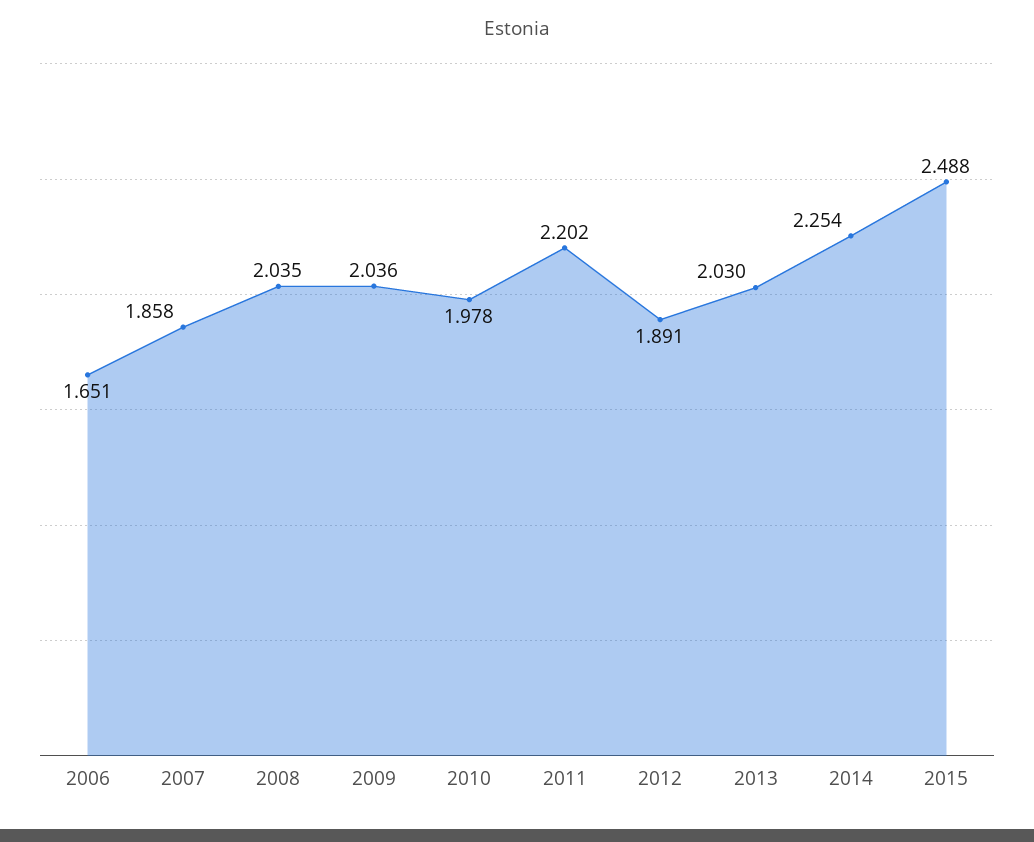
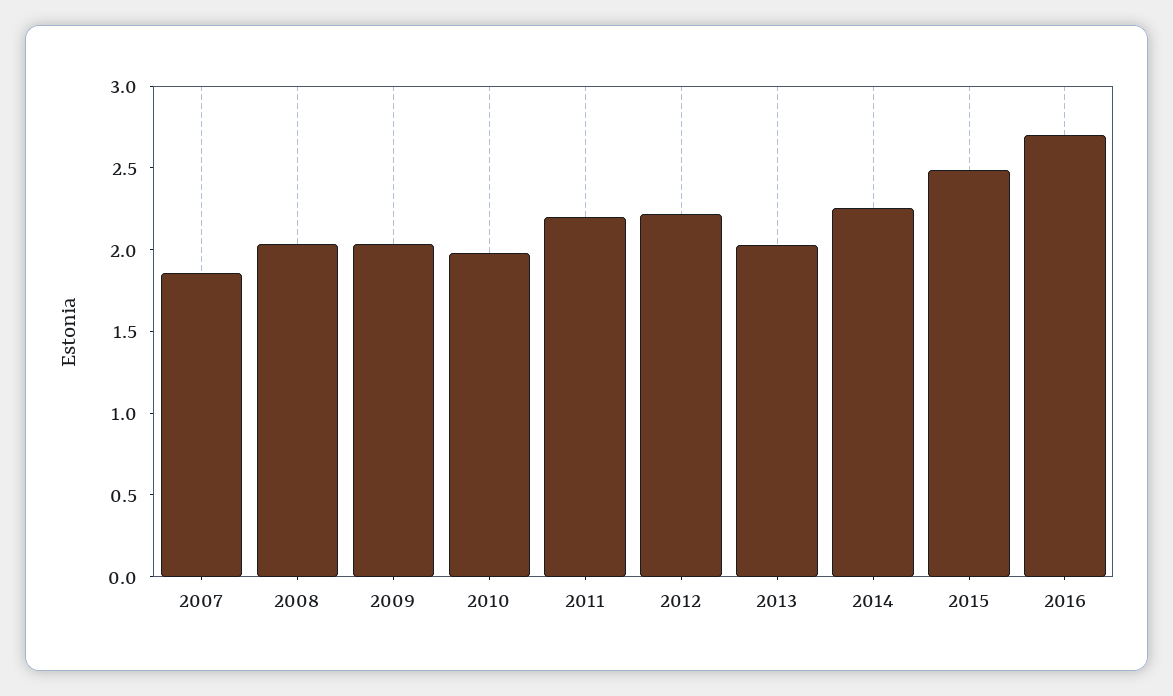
2006: 1.651 -> none
2012: 1.891 -> 2.2
2016: none -> 2.7

